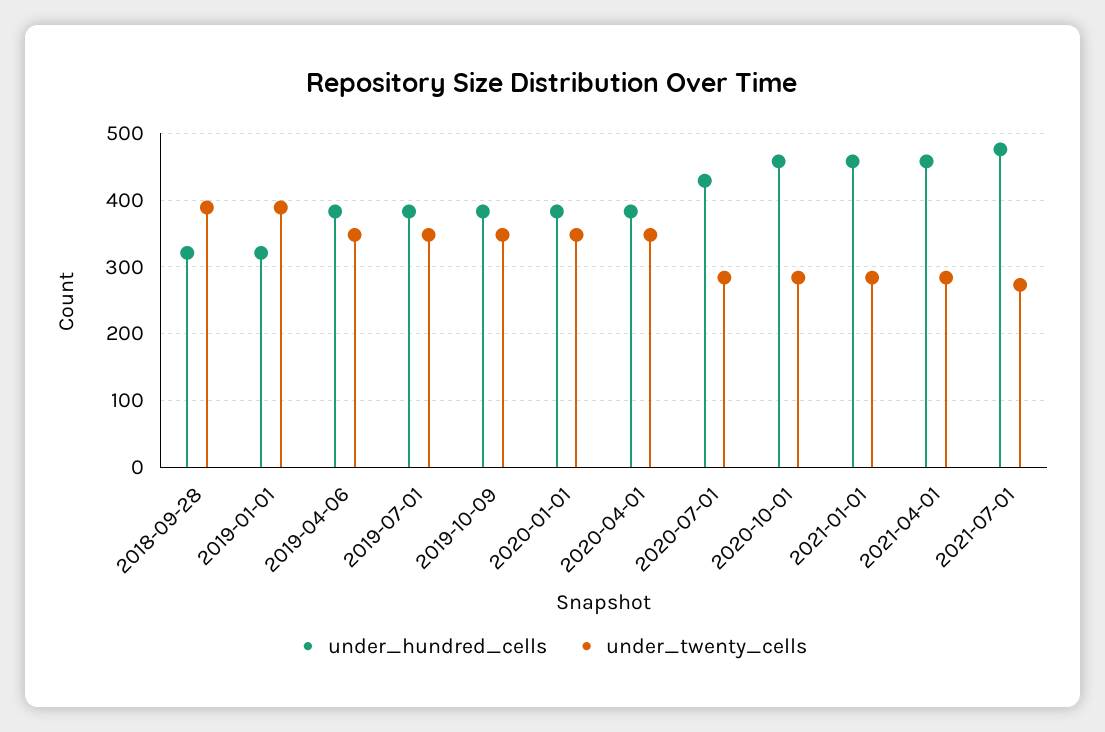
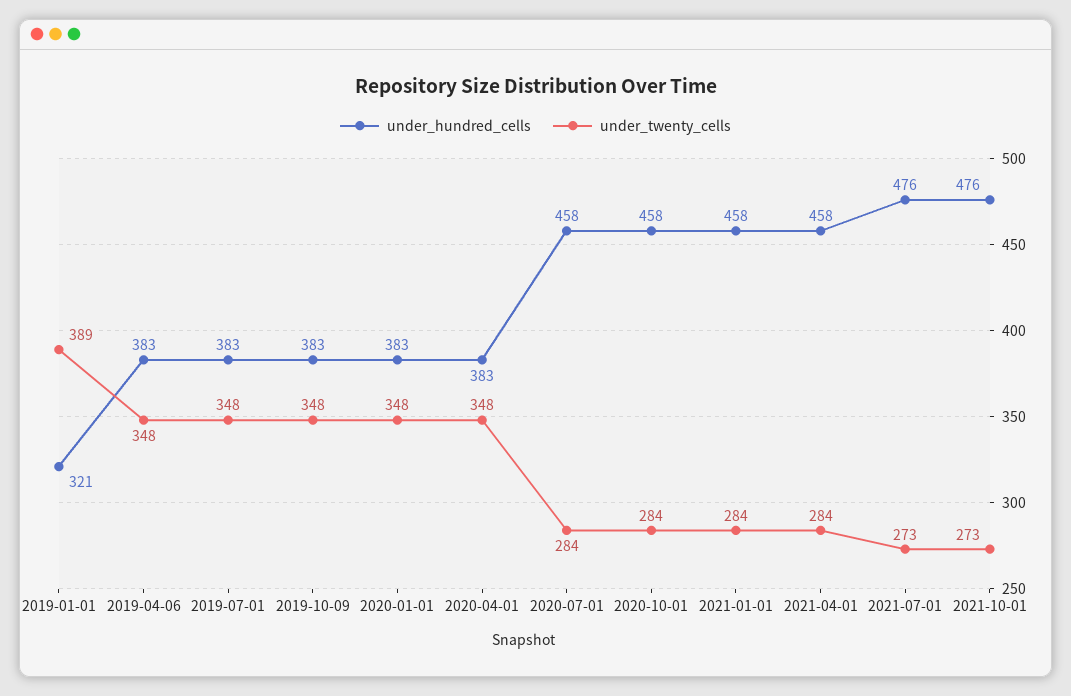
under_hundred_cells, 2018-09-28: 320 -> none
under_twenty_cells, 2018-09-28: 390 -> none
under_hundred_cells, 2020-07-01: 430 -> 458
under_hundred_cells, 2021-10-01: none -> 476
under_twenty_cells, 2021-10-01: none -> 273

